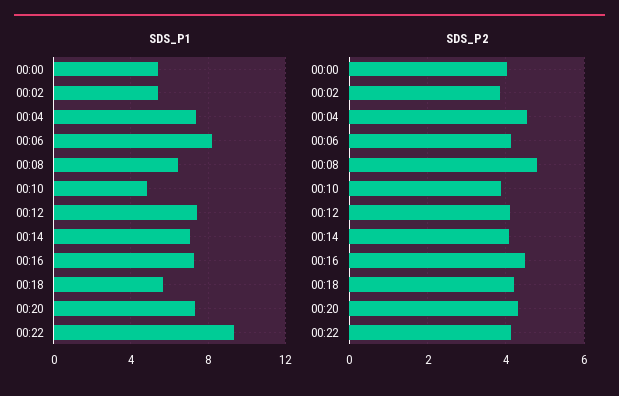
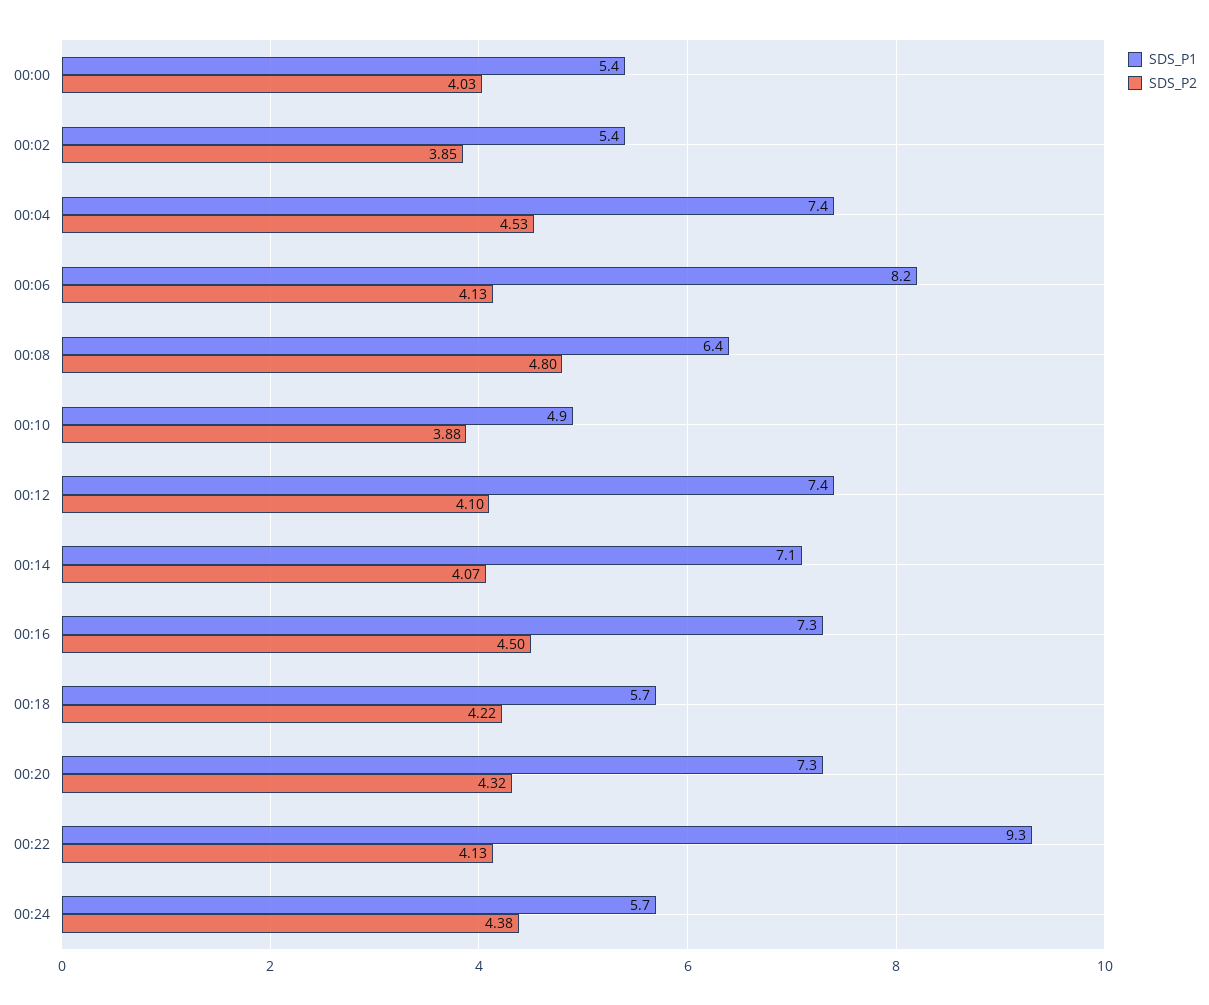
SDS_P1, 00:24: none -> 5.7
SDS_P2, 00:24: none -> 4.38

